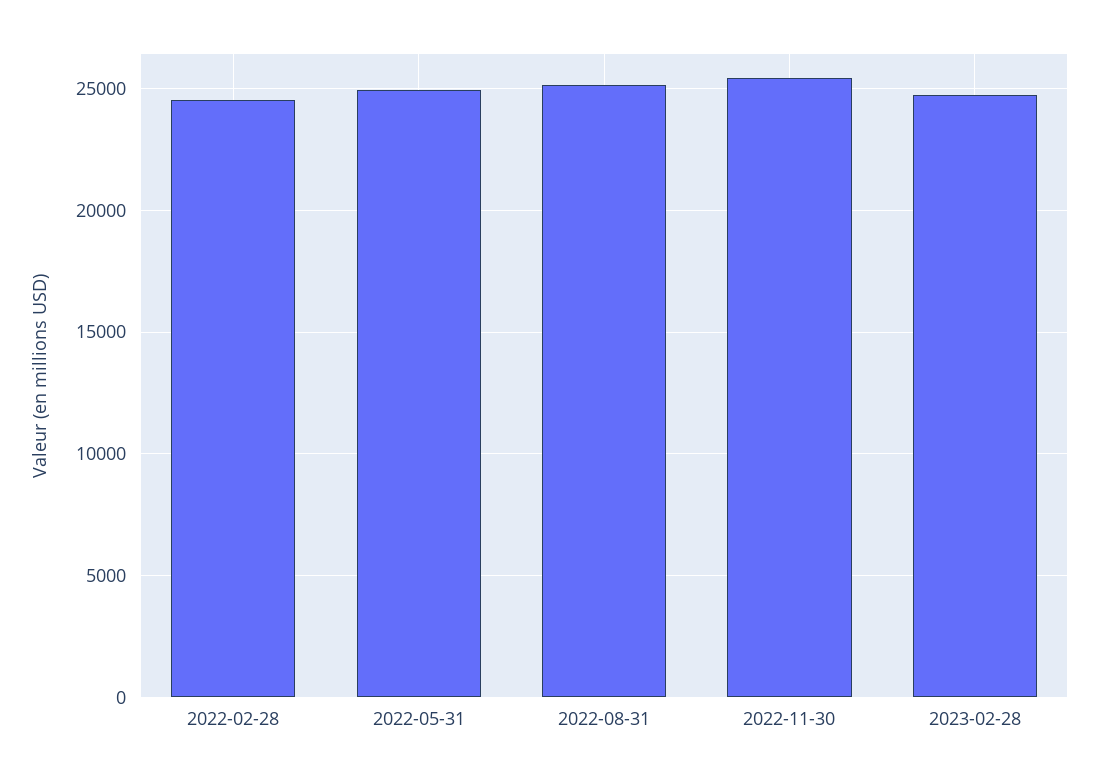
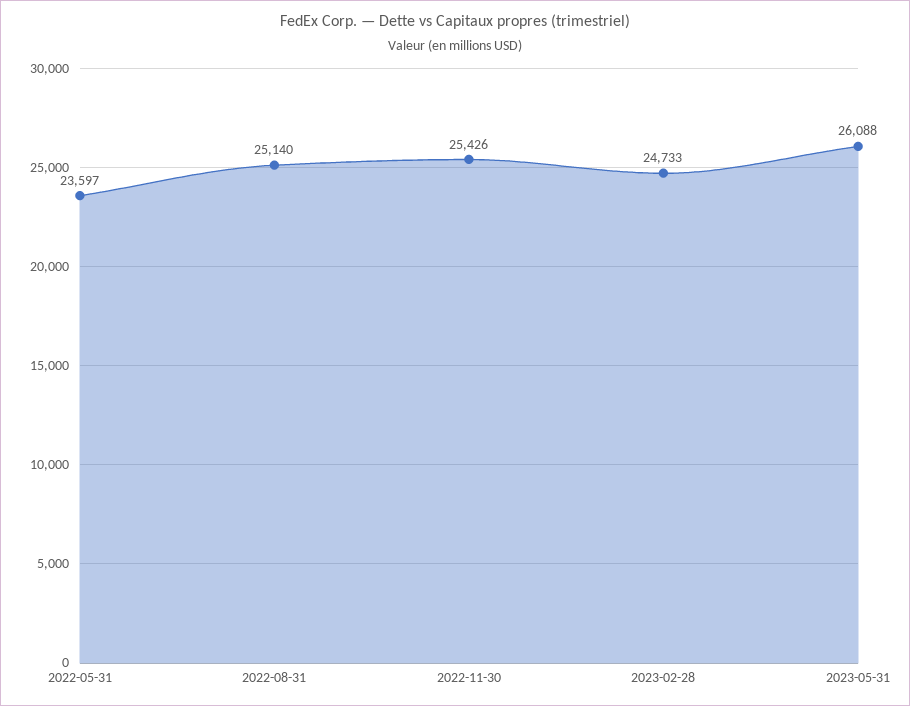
2022-02-28: 24500 -> none
2022-05-31: 25000 -> 23597
2023-05-31: none -> 26088

